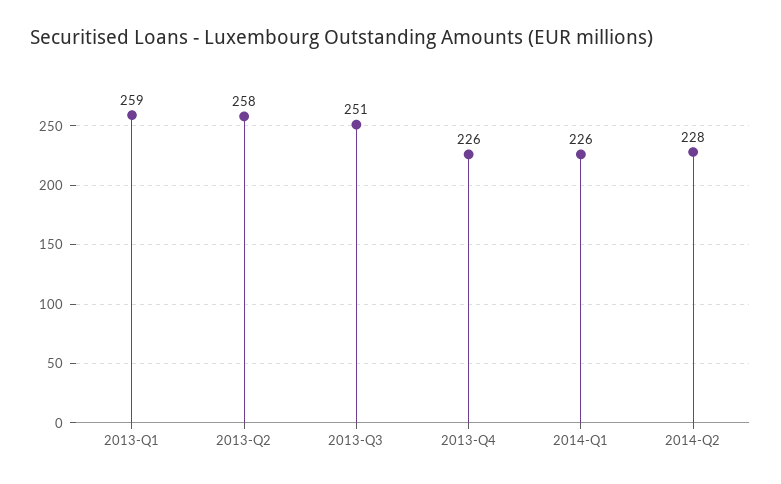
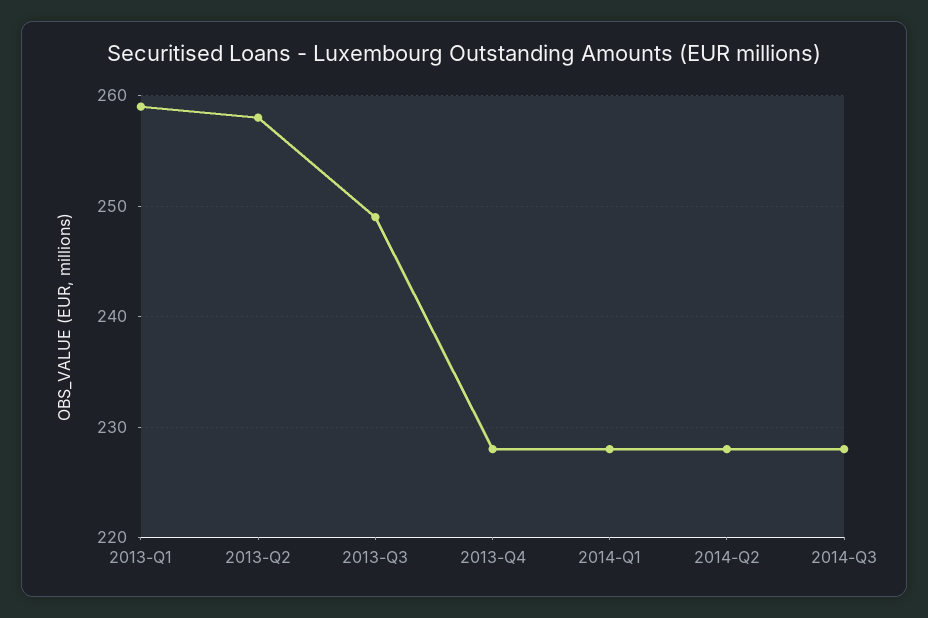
2013-Q3: 251 -> 249
2013-Q4: 226 -> 228
2014-Q1: 226 -> 228
2014-Q3: none -> 228

